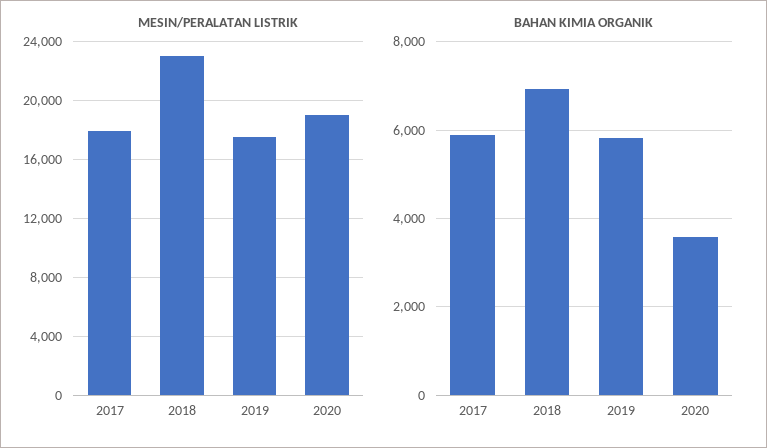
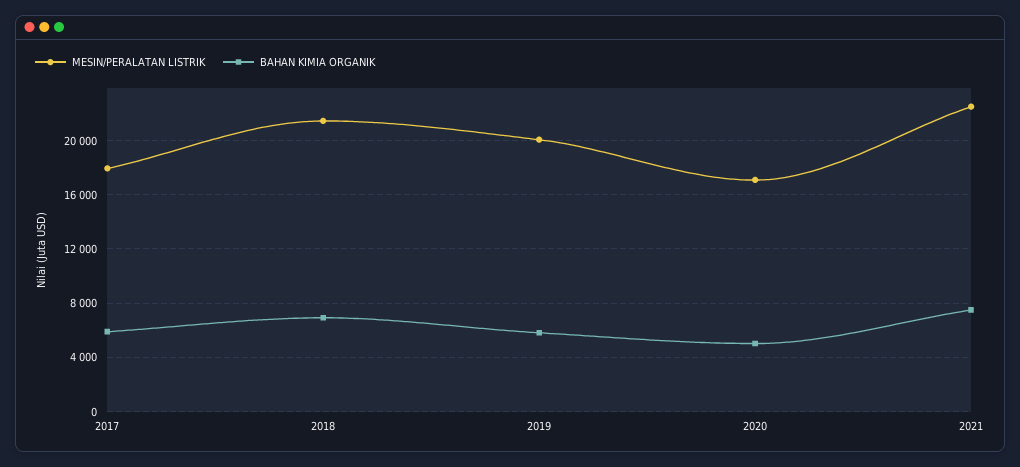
MESIN/PERALATAN LISTRIK, 2018: 23000 -> 21500
MESIN/PERALATAN LISTRIK, 2019: 17500 -> 20000
MESIN/PERALATAN LISTRIK, 2020: 19000 -> 17000
BAHAN KIMIA ORGANIK, 2020: 3600 -> 5000
MESIN/PERALATAN LISTRIK, 2021: none -> 22500
BAHAN KIMIA ORGANIK, 2021: none -> 7500

